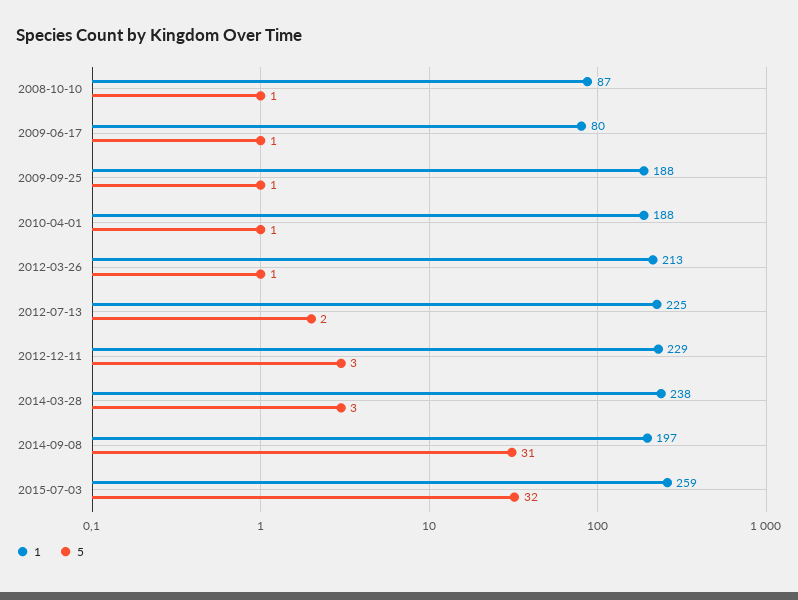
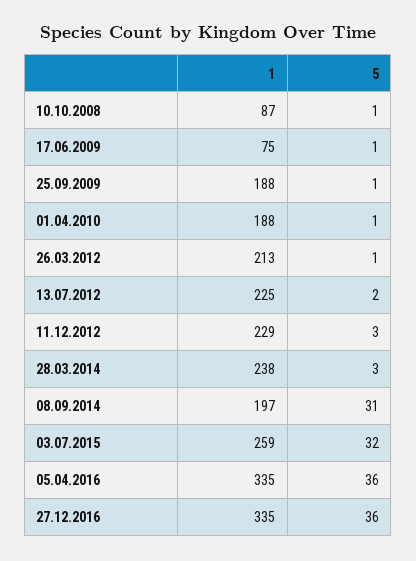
1, 2009-06-17: 80 -> 75
1, 05.04.2016: none -> 335
5, 05.04.2016: none -> 36
1, 27.12.2016: none -> 335
5, 27.12.2016: none -> 36

